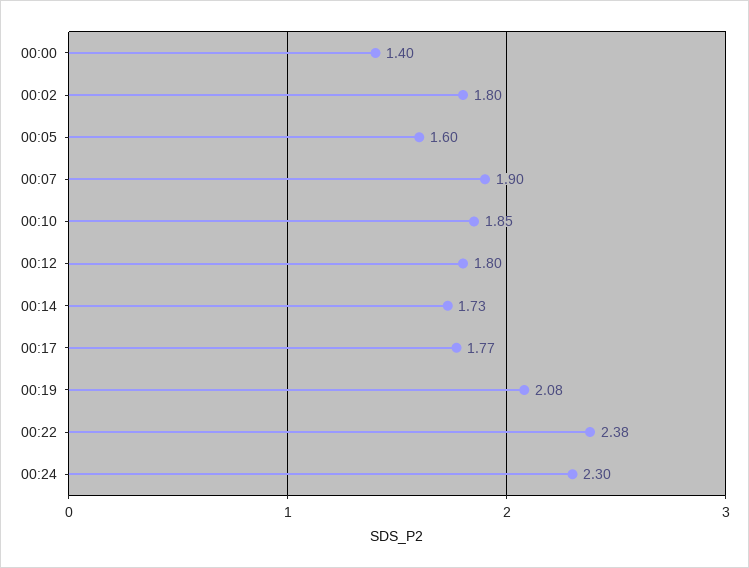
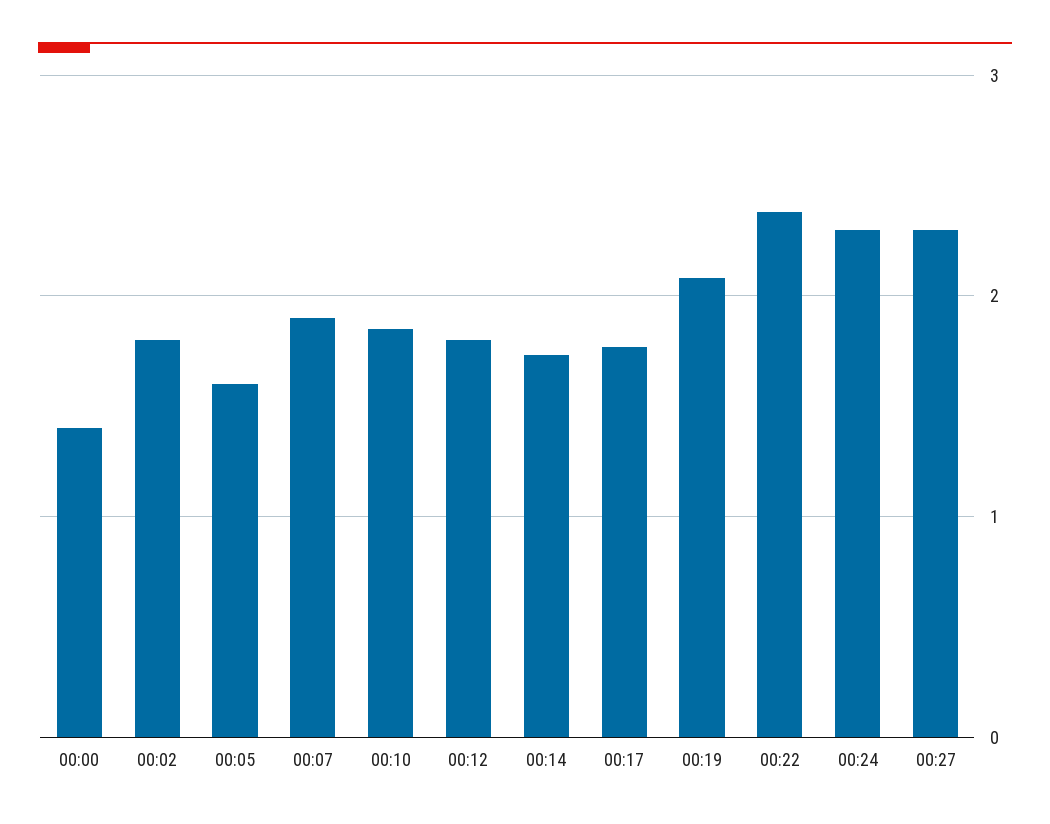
00:27: none -> 2.3

